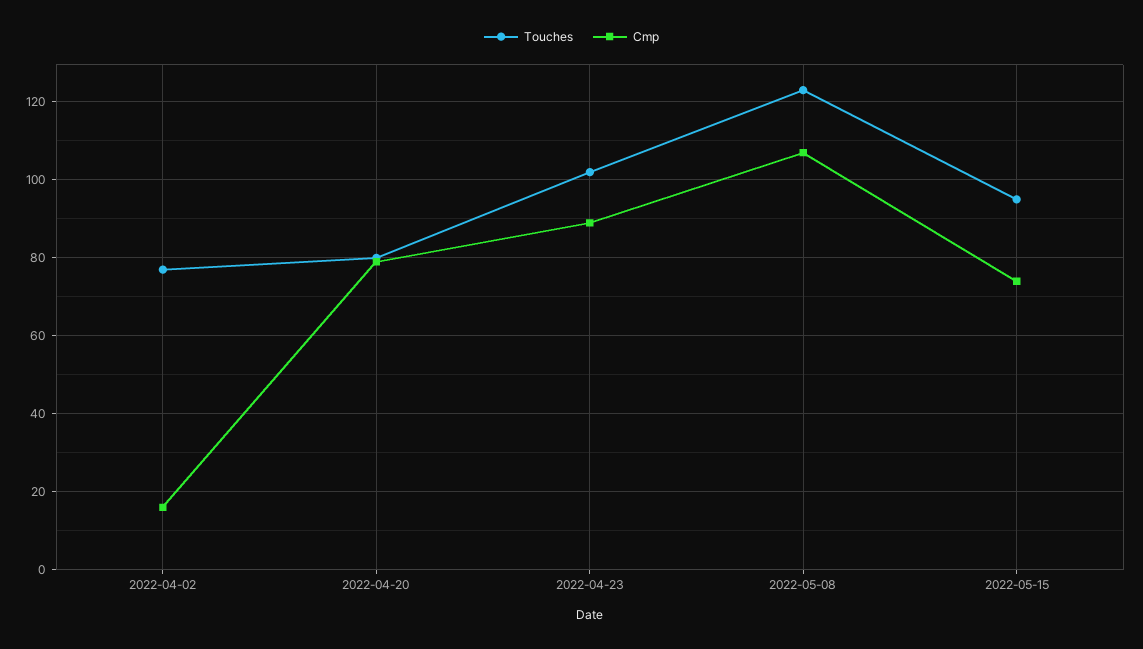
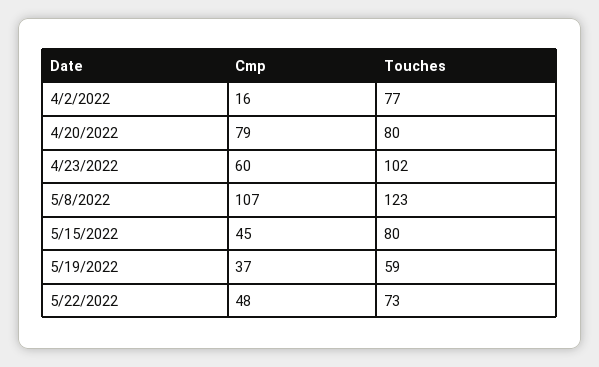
Cmp, 2022-04-23: 90 -> 60
Touches, 2022-05-15: 95 -> 80
Cmp, 2022-05-15: 75 -> 45
Cmp, 5/19/2022: none -> 37
Touches, 5/19/2022: none -> 59
Cmp, 5/22/2022: none -> 48
Touches, 5/22/2022: none -> 73

